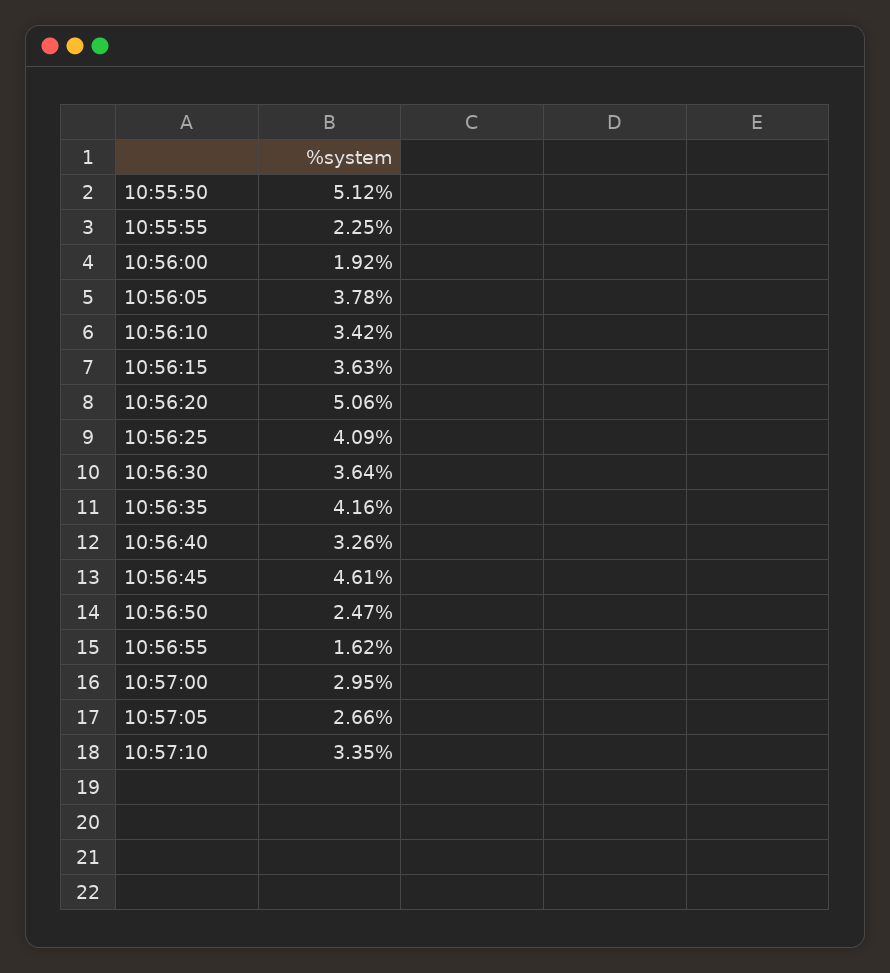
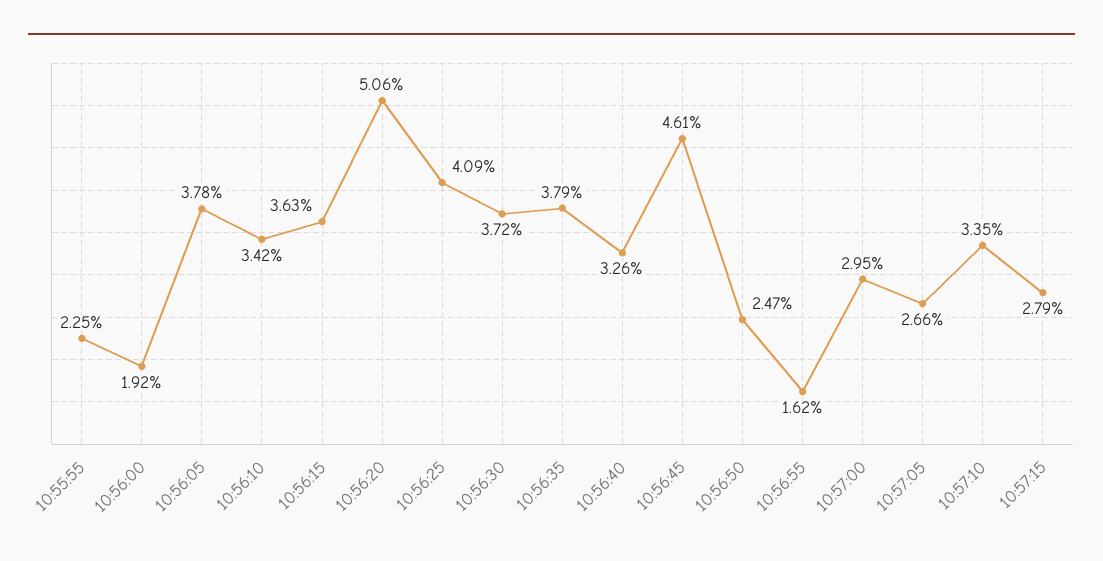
10:55:50: 5.12 -> none
10:56:30: 3.64 -> 3.72
10:56:35: 4.16 -> 3.79
10:57:15: none -> 2.79

